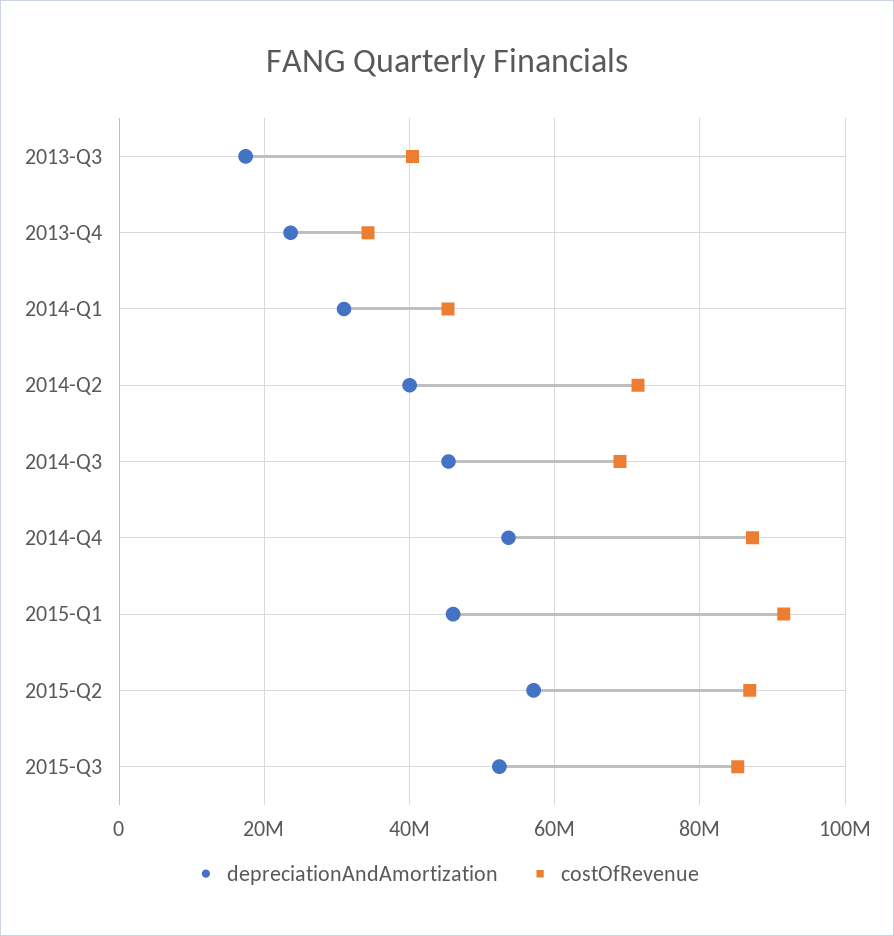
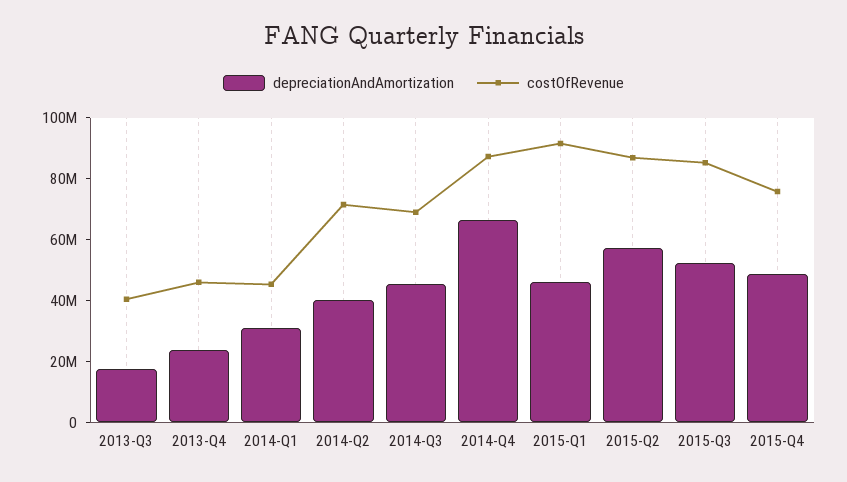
costOfRevenue, 2013-Q4: 34000000 -> 45000000
depreciationAndAmortization, 2014-Q4: 54000000 -> 65000000
depreciationAndAmortization, 2015-Q4: none -> 50000000
costOfRevenue, 2015-Q4: none -> 75000000

